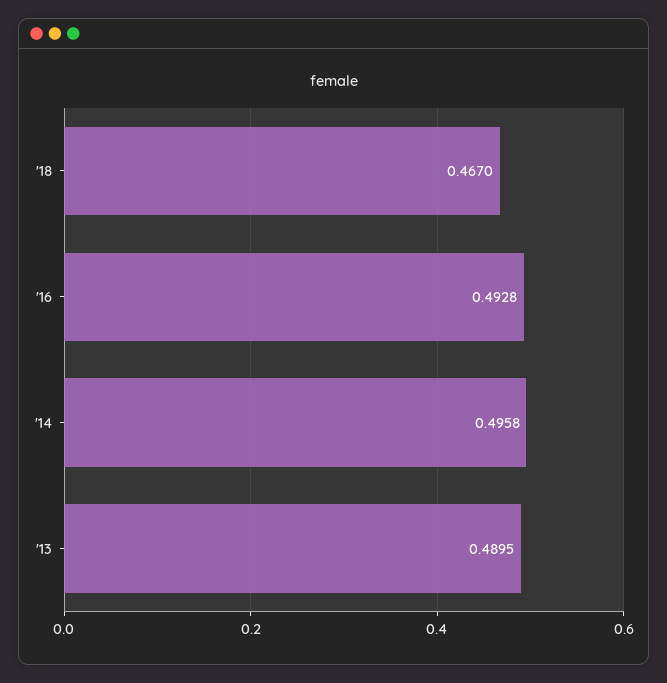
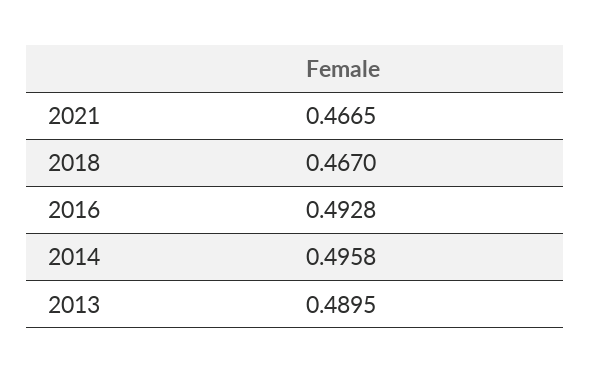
2021: none -> 0.4665

